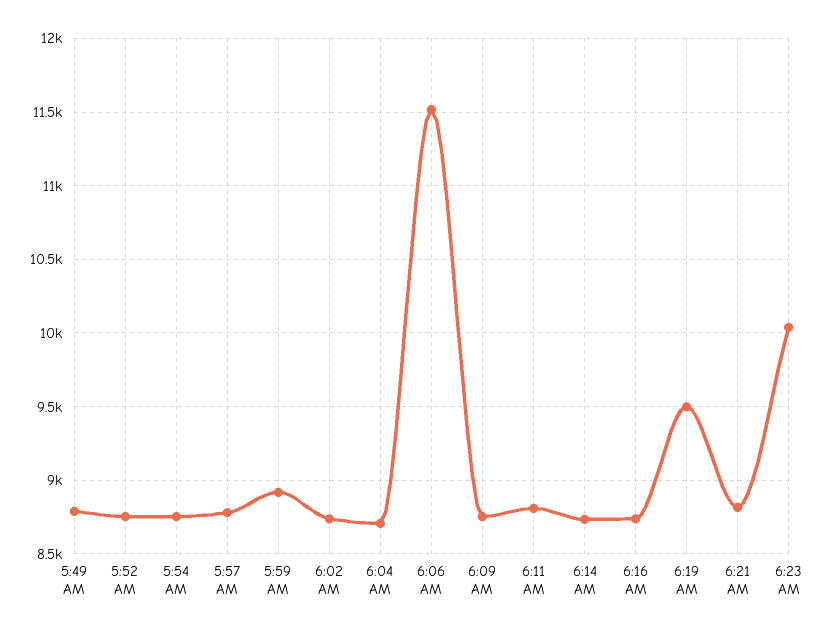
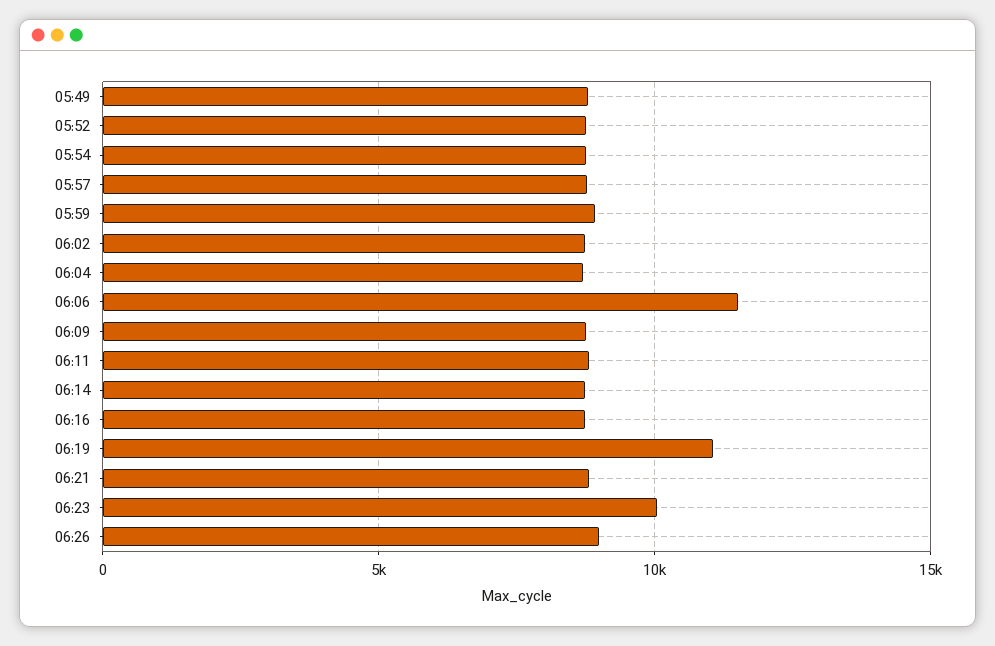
6:19 AM: 9500 -> 11000
06:26: none -> 9000

